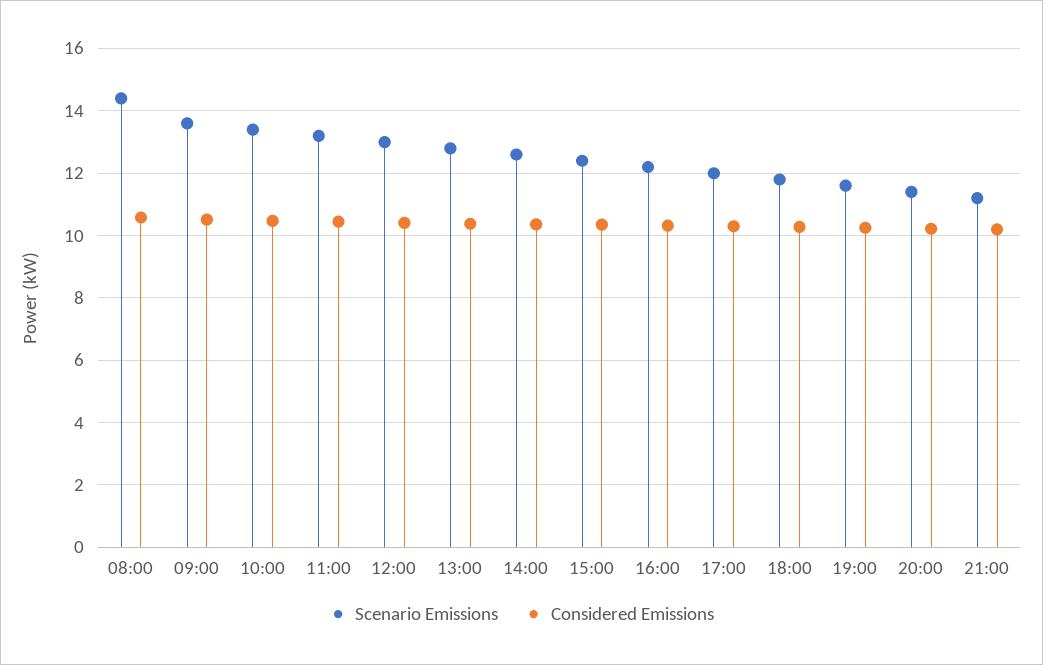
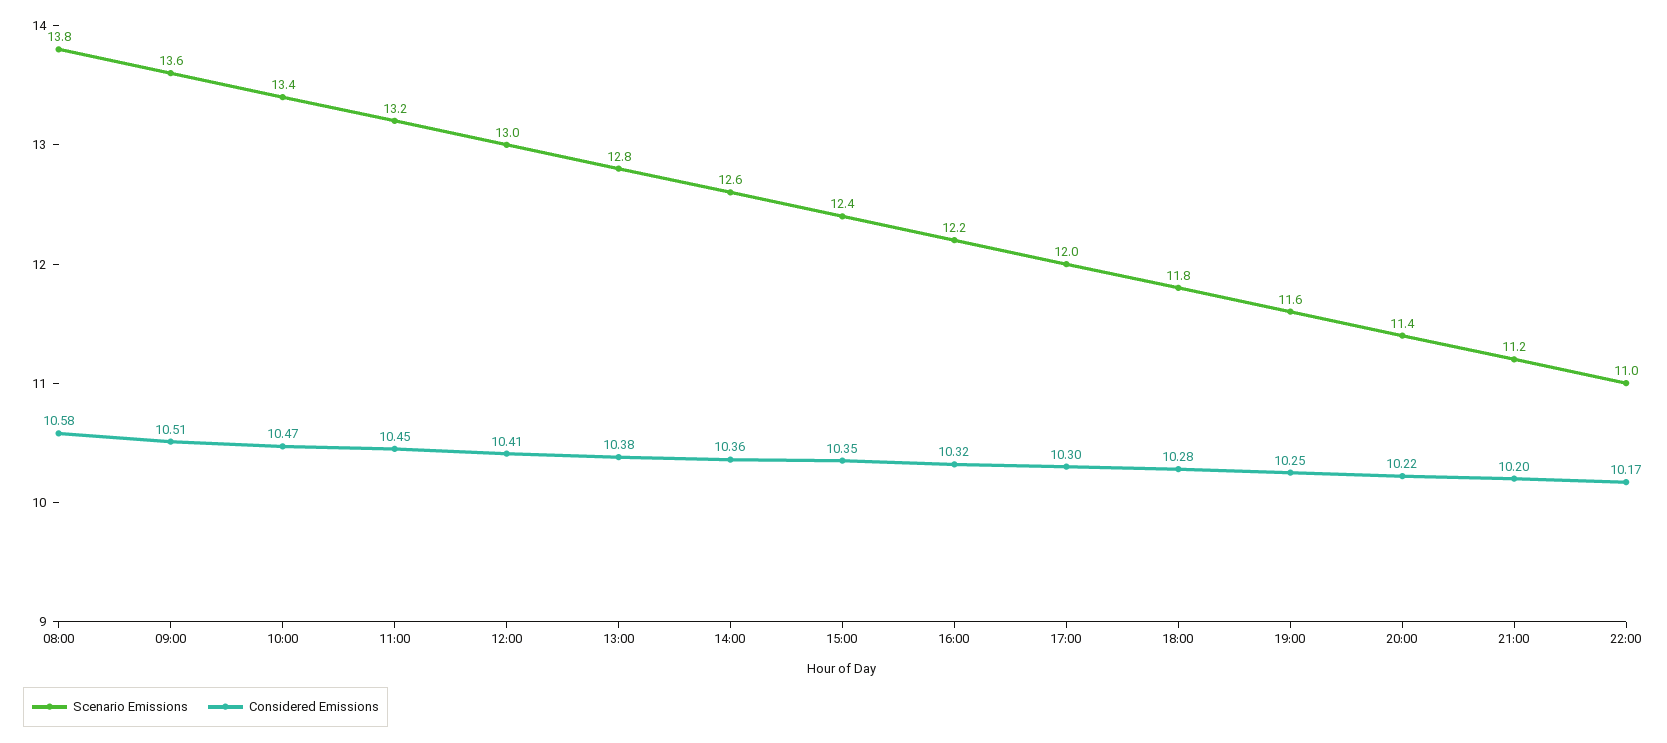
Scenario Emissions, 08:00: 14.4 -> 13.8
Scenario Emissions, 22:00: none -> 11
Considered Emissions, 22:00: none -> 10.17

